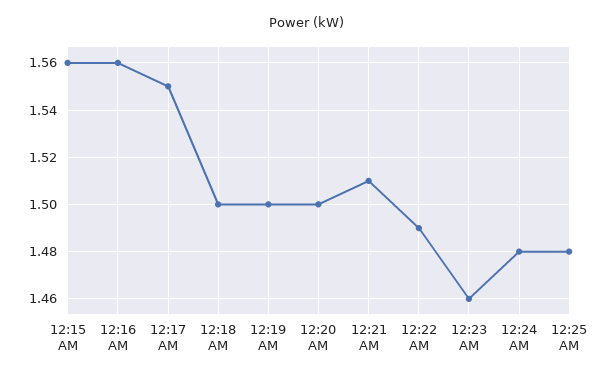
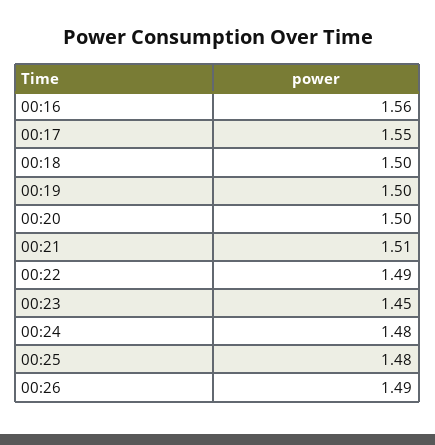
12:15 AM: 1.56 -> none
12:23 AM: 1.46 -> 1.45
00:26: none -> 1.49

